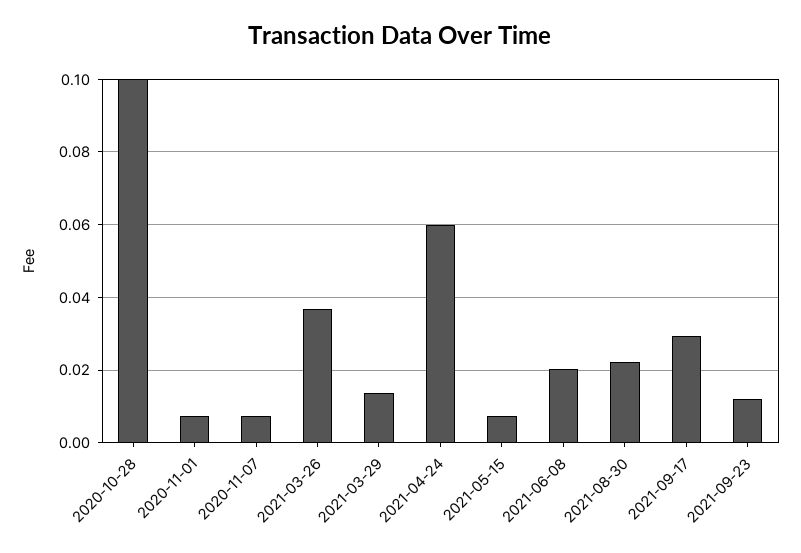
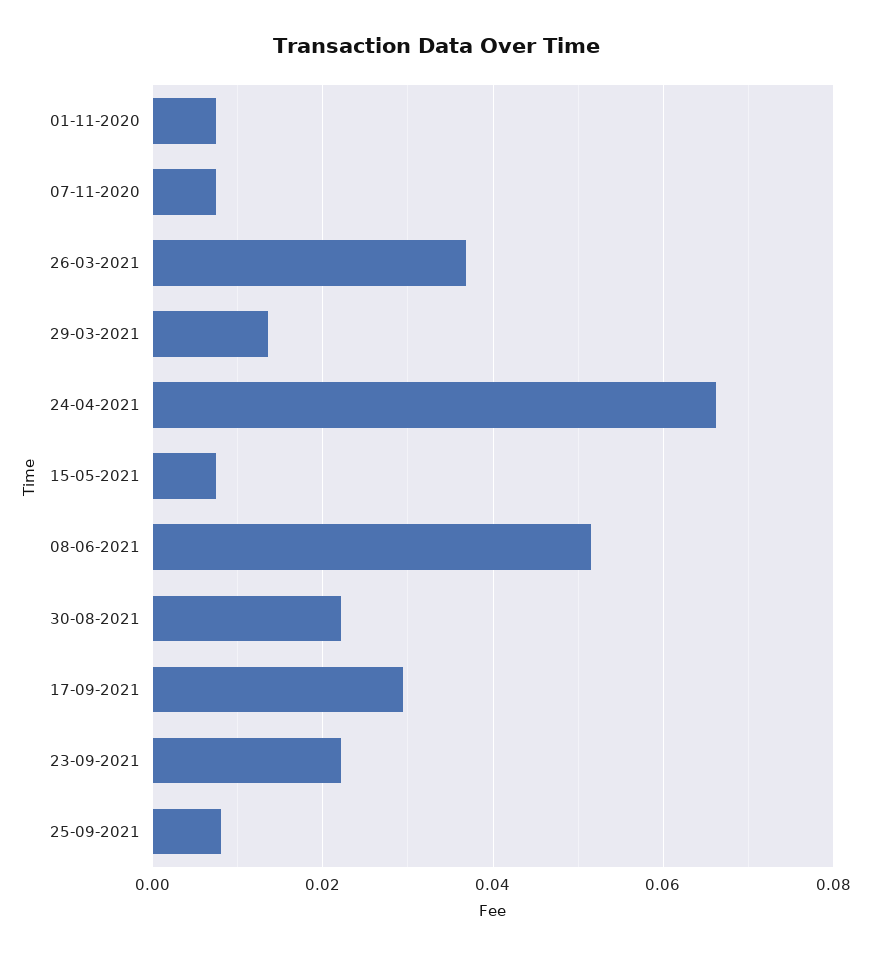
2020-10-28: 0.1 -> none
2021-04-24: 0.06 -> 0.066
2021-06-08: 0.02 -> 0.052
2021-09-23: 0.012 -> 0.022
25-09-2021: none -> 0.008

